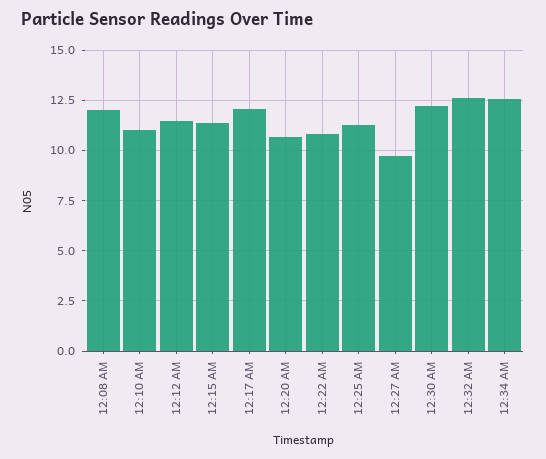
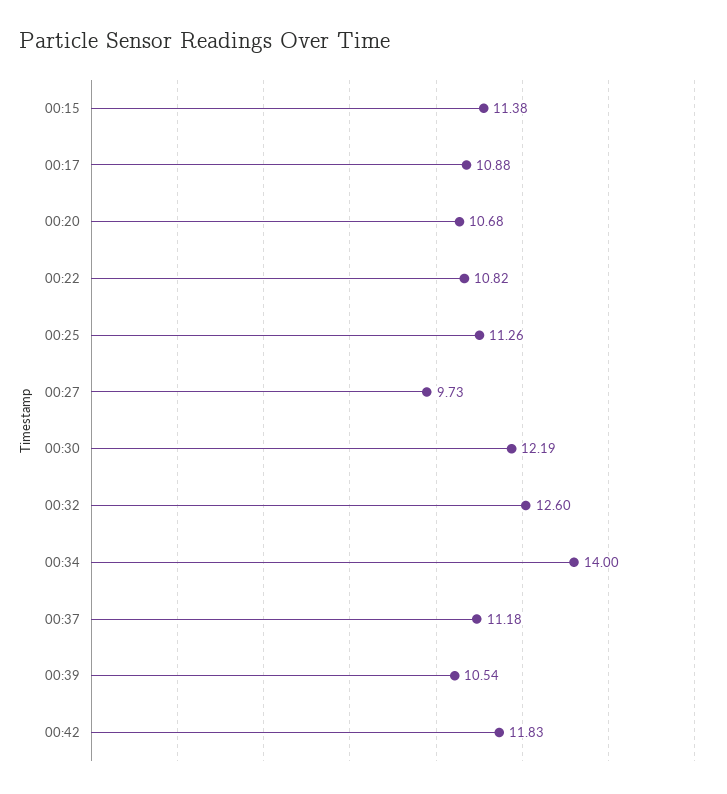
12:08 AM: 12 -> none
12:10 AM: 11 -> none
12:12 AM: 11.5 -> none
12:17 AM: 12 -> 10.88
12:34 AM: 12.5 -> 14
00:37: none -> 11.18
00:39: none -> 10.54
00:42: none -> 11.83

